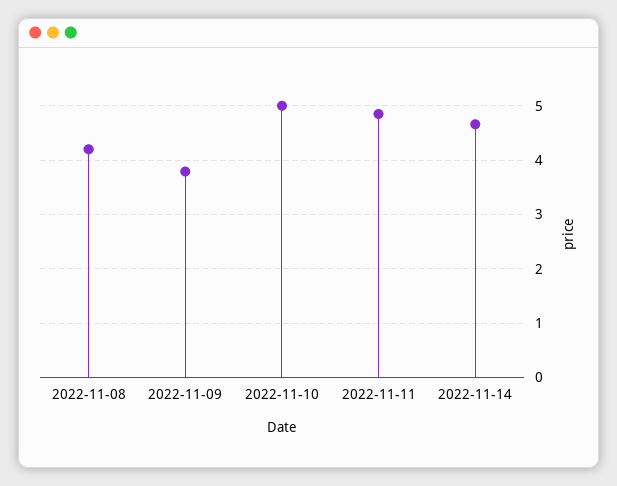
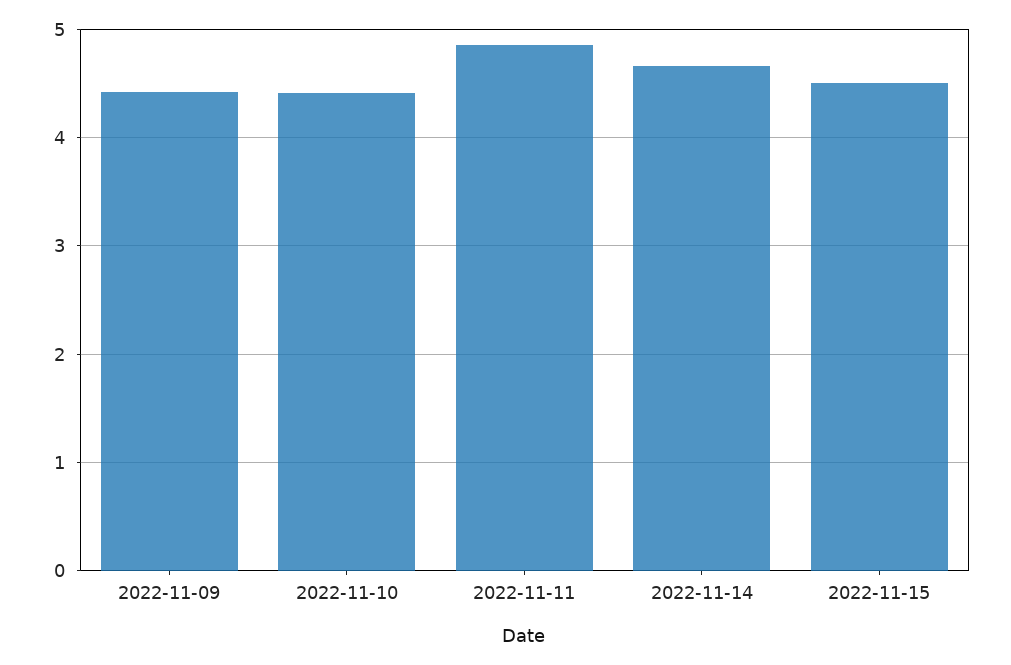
2022-11-08: 4.2 -> none
2022-11-09: 3.8 -> 4.4
2022-11-10: 5 -> 4.4
2022-11-15: none -> 4.5

